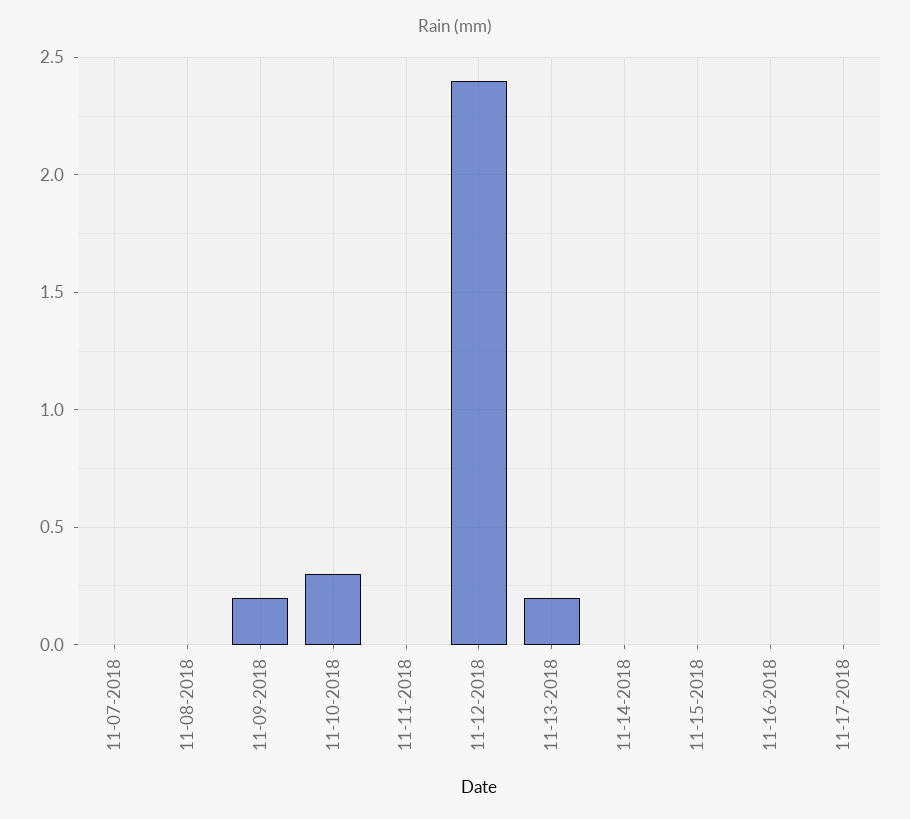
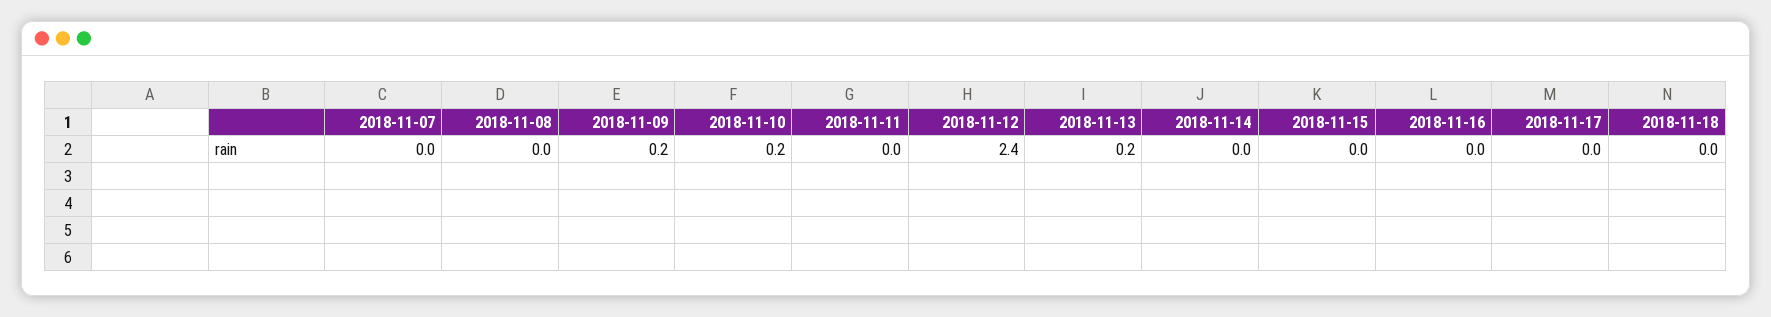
11-10-2018: 0.3 -> 0.2
2018-11-18: none -> 0

